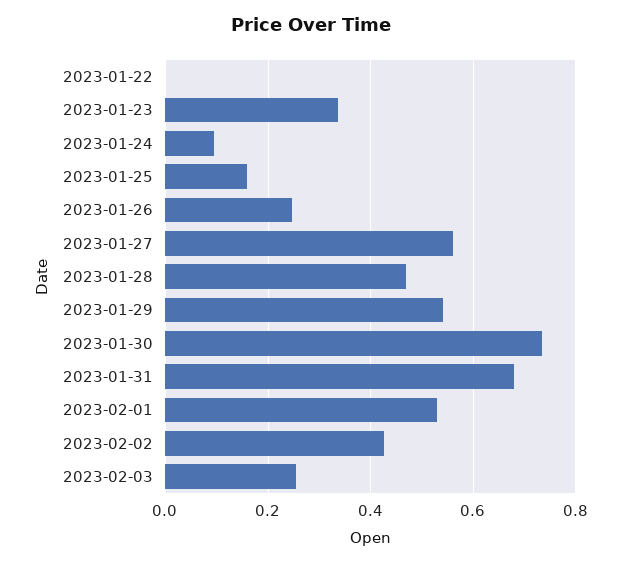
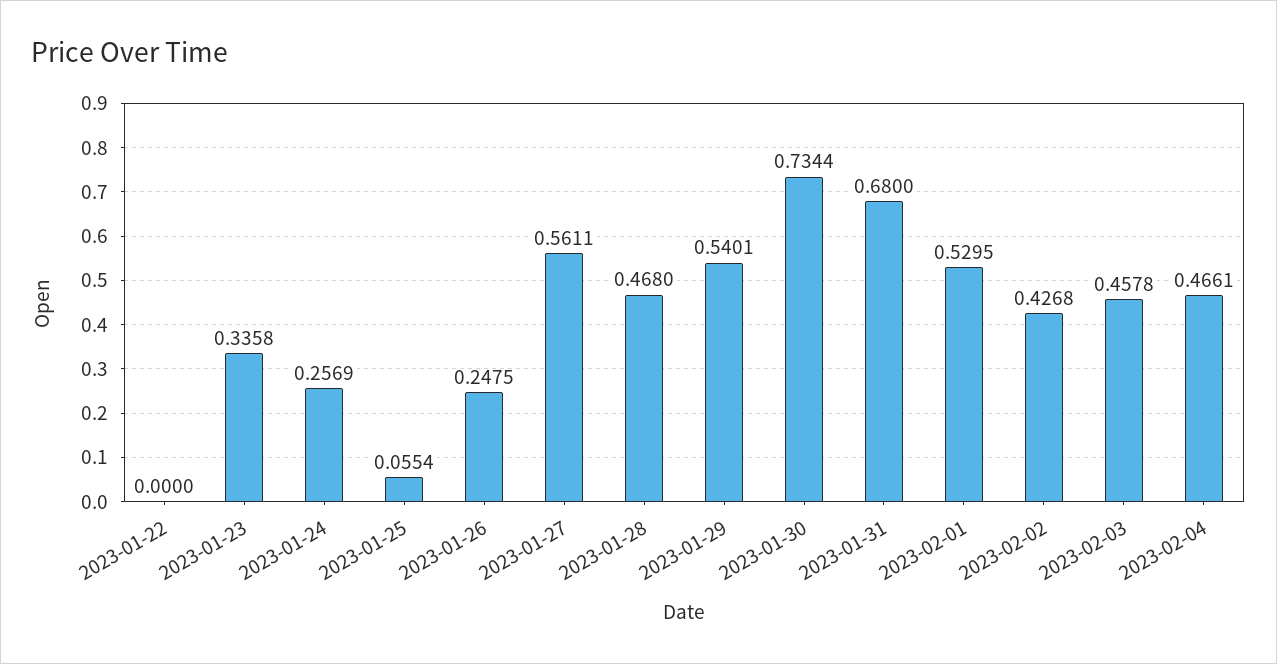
2023-01-24: 0.1 -> 0.2569
2023-01-25: 0.16 -> 0.0554
2023-02-03: 0.26 -> 0.4578
2023-02-04: none -> 0.4661

